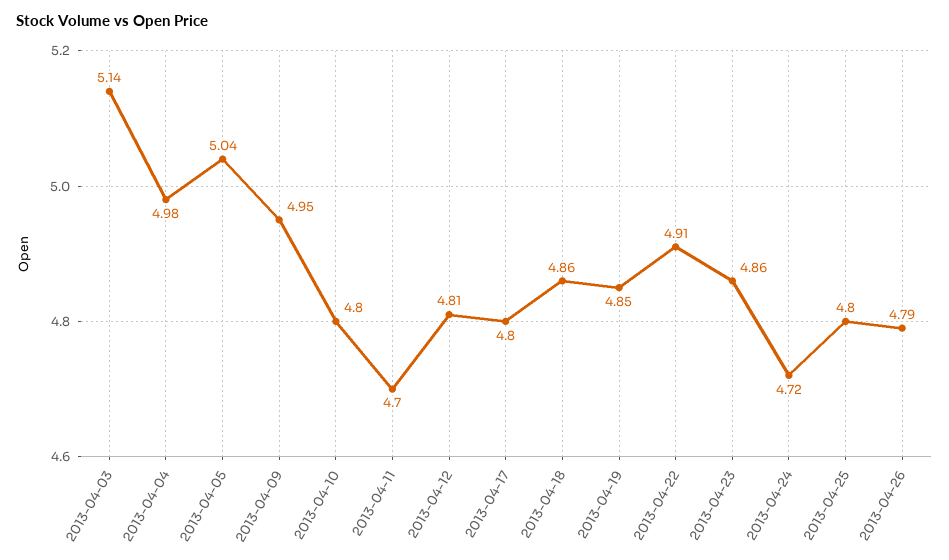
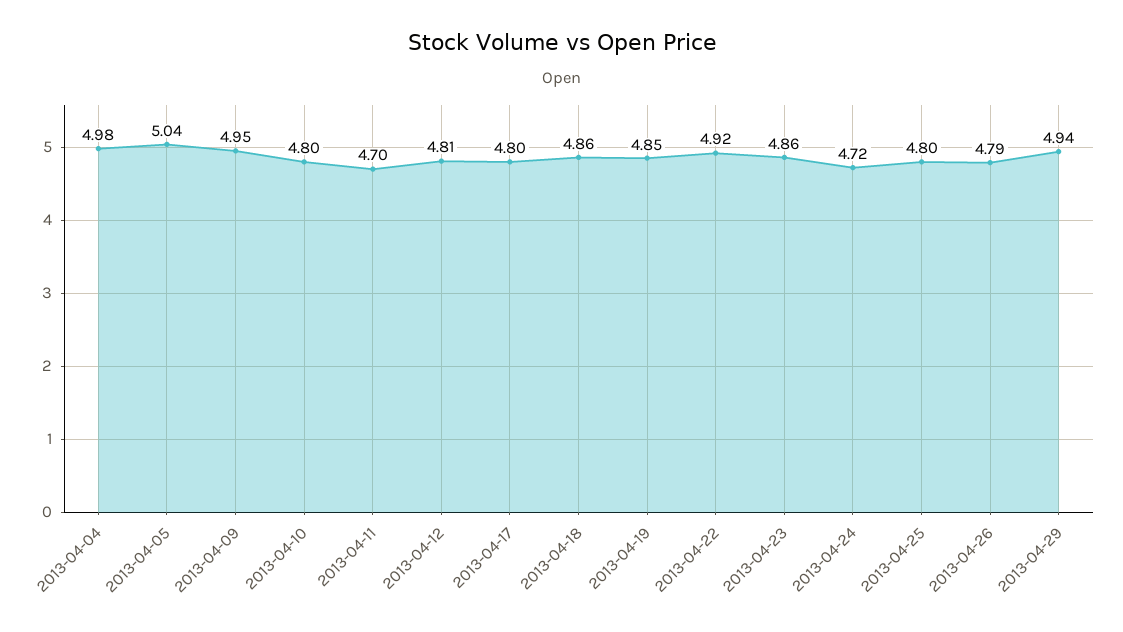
2013-04-03: 5.14 -> none
2013-04-22: 4.91 -> 4.92
2013-04-29: none -> 4.94

